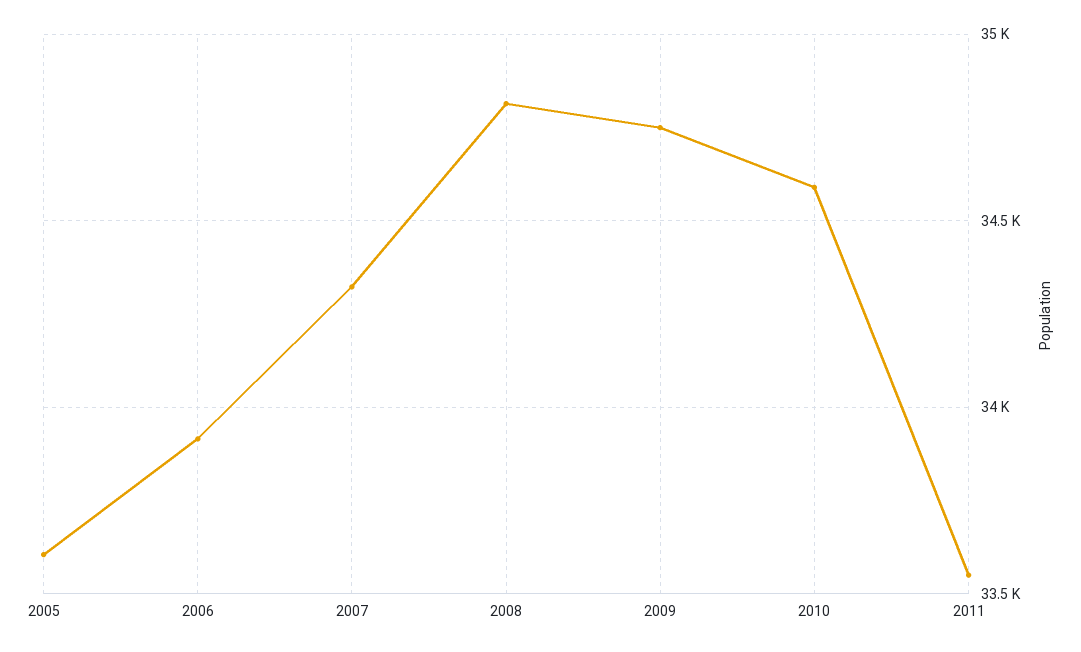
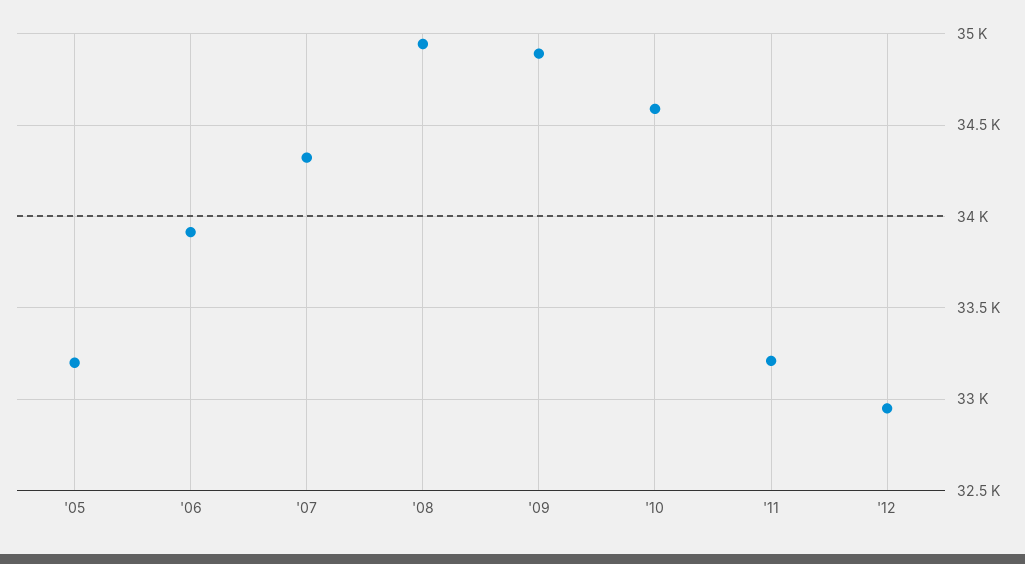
2005: 33600 -> 33200
2008: 34800 -> 34950
2009: 34750 -> 34900
2011: 33550 -> 33200
'12: none -> 32950

